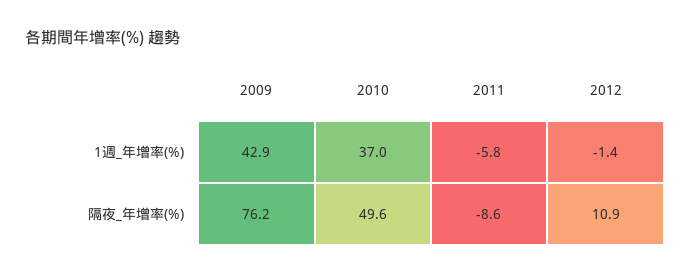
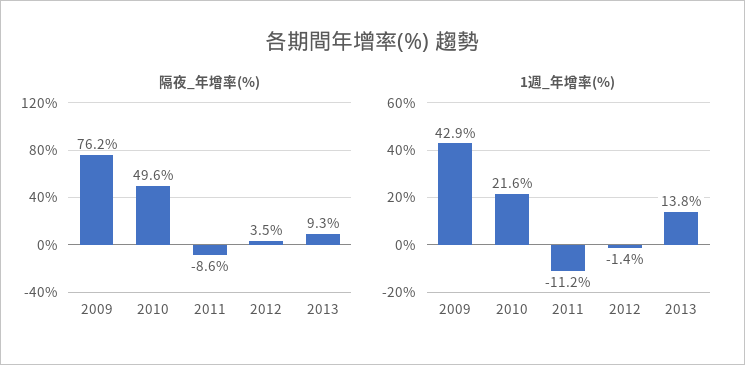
1週_年增率(%), 2010: 37 -> 21.6
1週_年增率(%), 2011: -5.8 -> -11.2
隔夜_年增率(%), 2012: 10.9 -> 3.5
隔夜_年增率(%), 2013: none -> 9.3
1週_年增率(%), 2013: none -> 13.8

